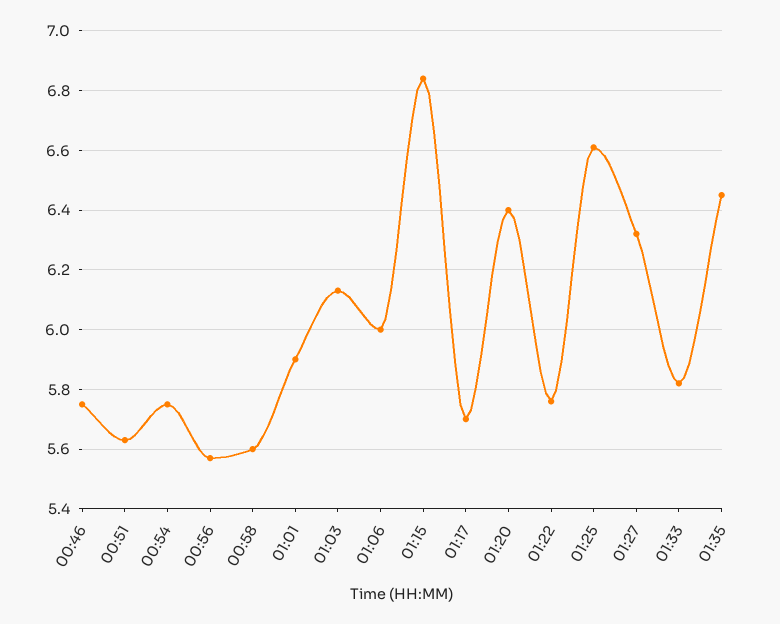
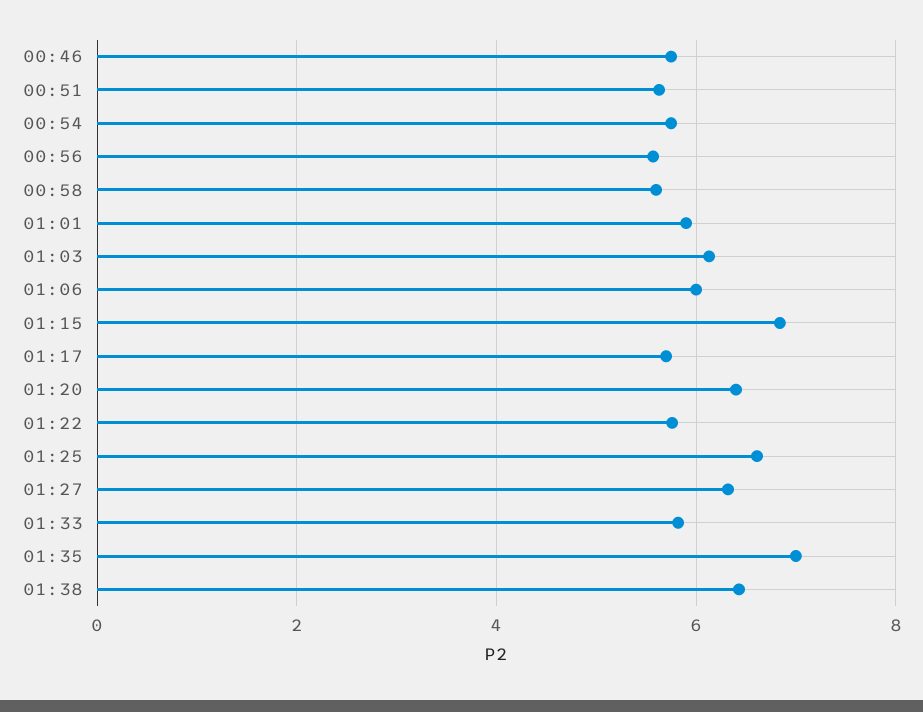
01:35: 6.45 -> 7
01:38: none -> 6.4

